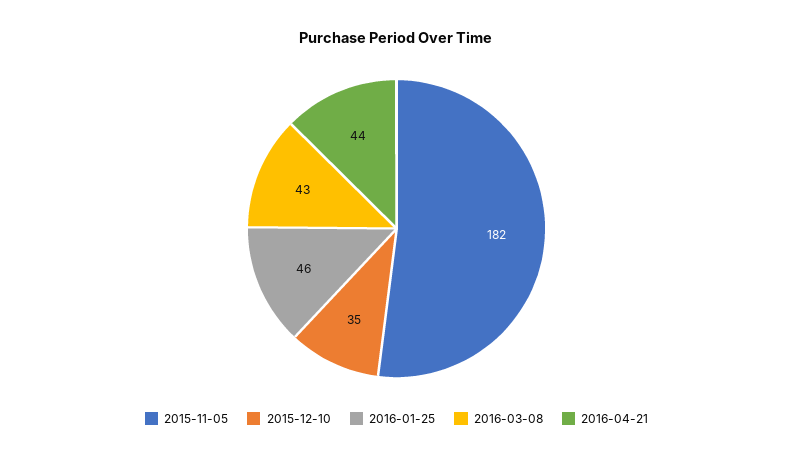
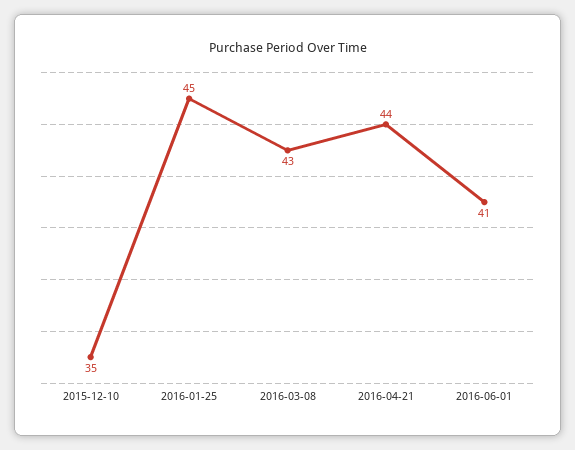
2015-11-05: 182 -> none
2016-01-25: 46 -> 45
2016-06-01: none -> 41

